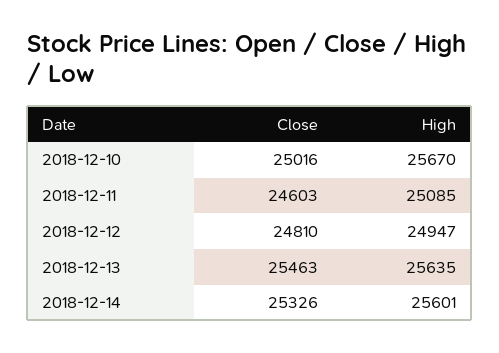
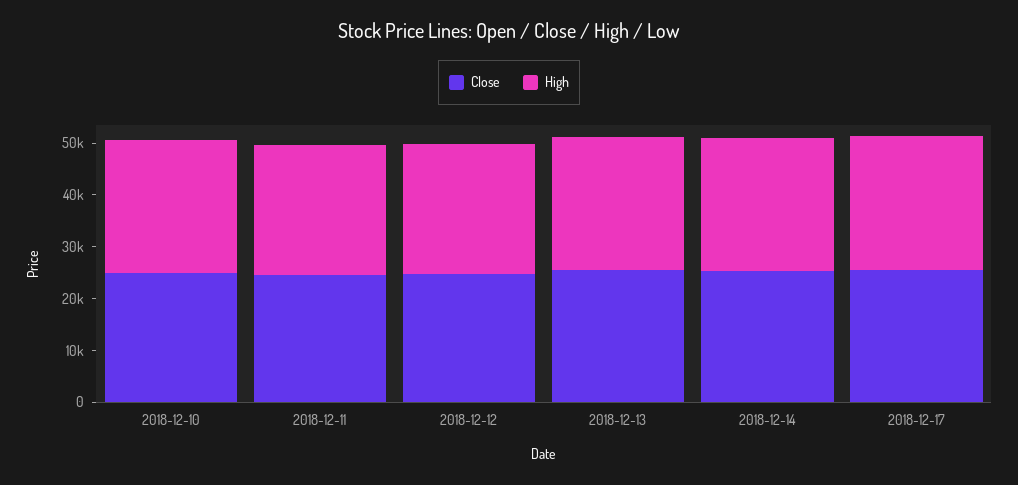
Close, 2018-12-17: none -> 26000
High, 2018-12-17: none -> 26000

